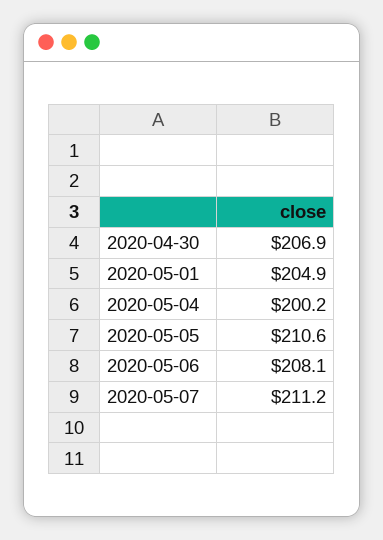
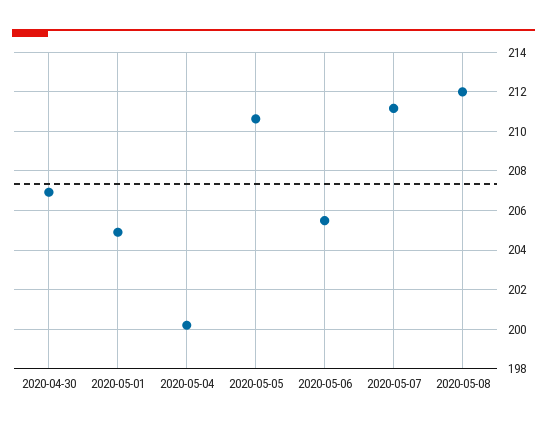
2020-05-06: 208.1 -> 205.5
2020-05-08: none -> 212

